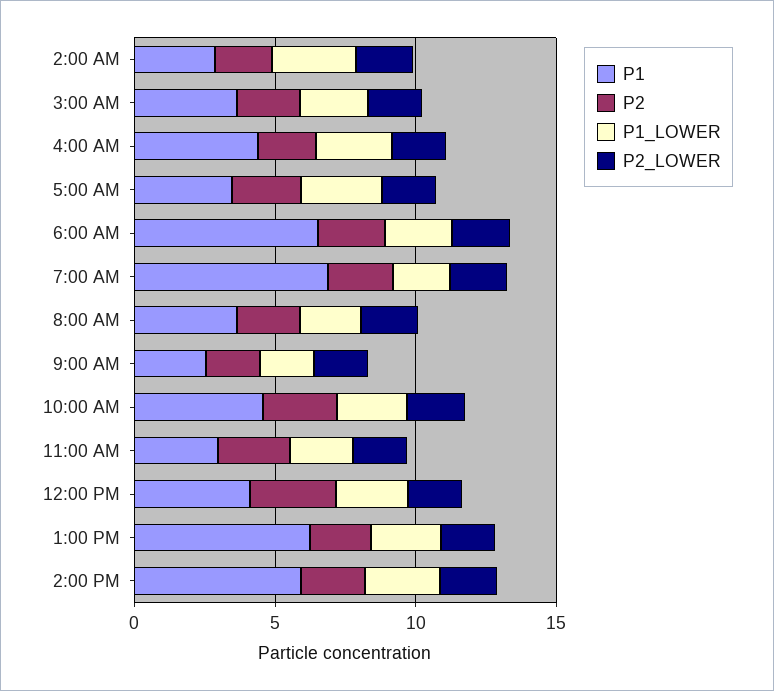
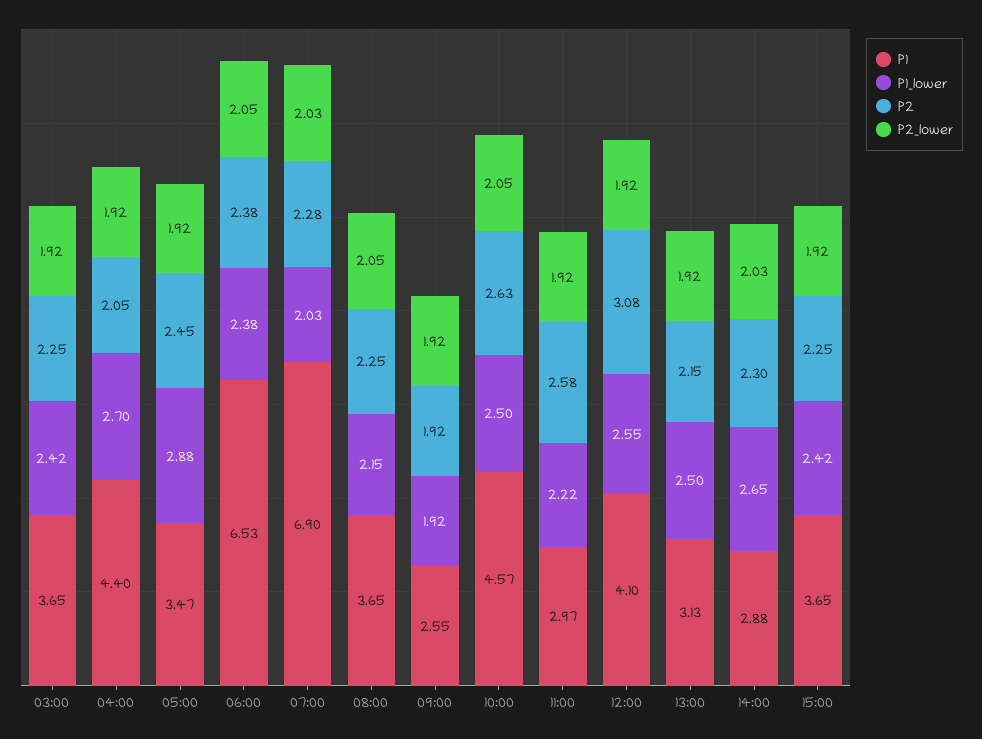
P1, 2:00 AM: 3 -> none
P2, 2:00 AM: 2 -> none
P1_LOWER, 2:00 AM: 3 -> none
P2_LOWER, 2:00 AM: 2 -> none
P1, 1:00 PM: 6 -> 3.13
P1, 2:00 PM: 6 -> 2.88
P1, 15:00: none -> 3.65
P1_LOWER, 15:00: none -> 2.42
P2, 15:00: none -> 2.25
P2_LOWER, 15:00: none -> 1.92

